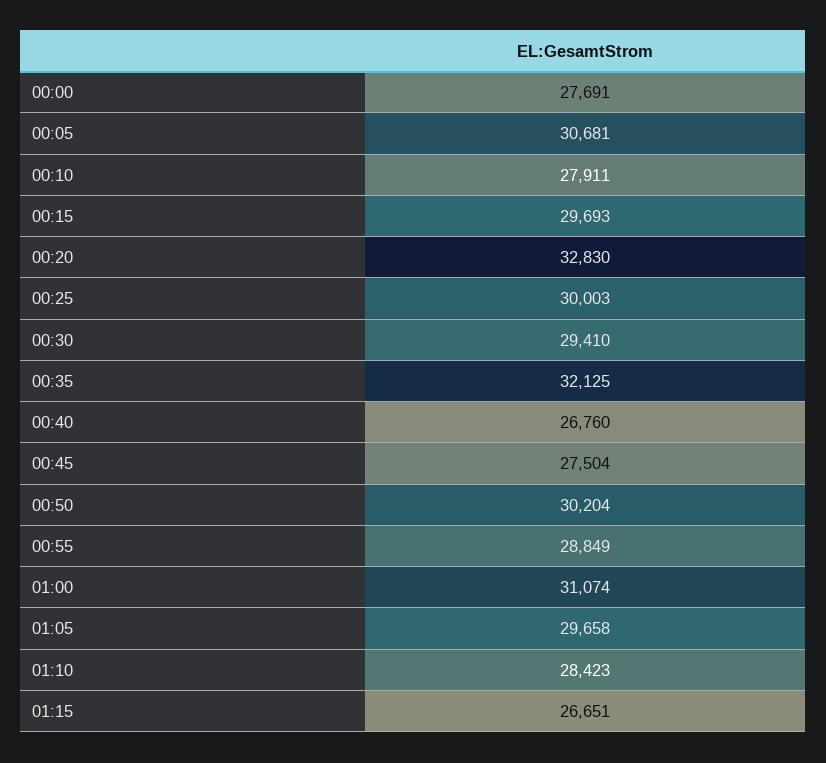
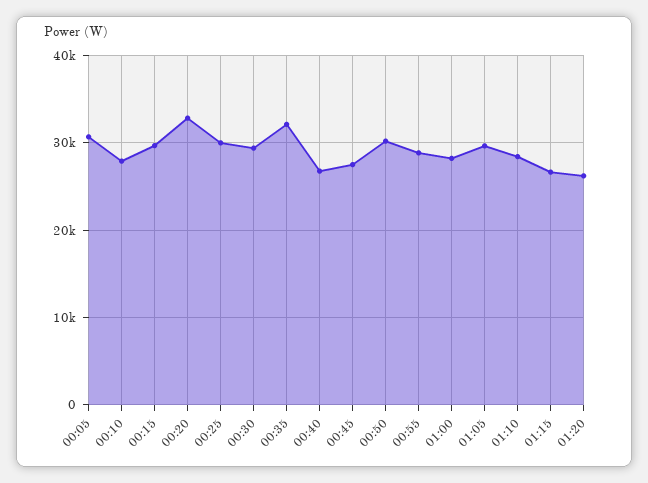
00:00: 27691 -> none
01:00: 31074 -> 28000
01:20: none -> 26000

